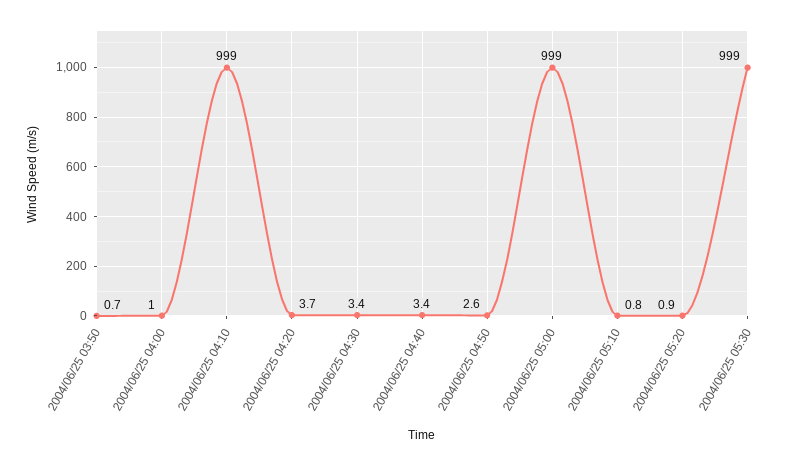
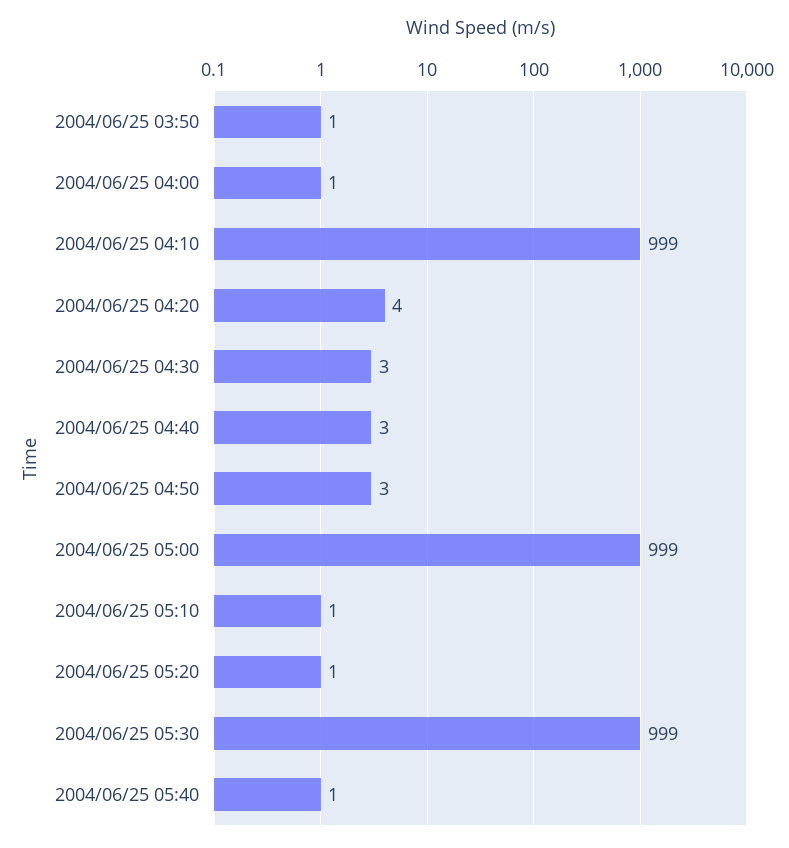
2004/06/25 05:40: none -> 1

